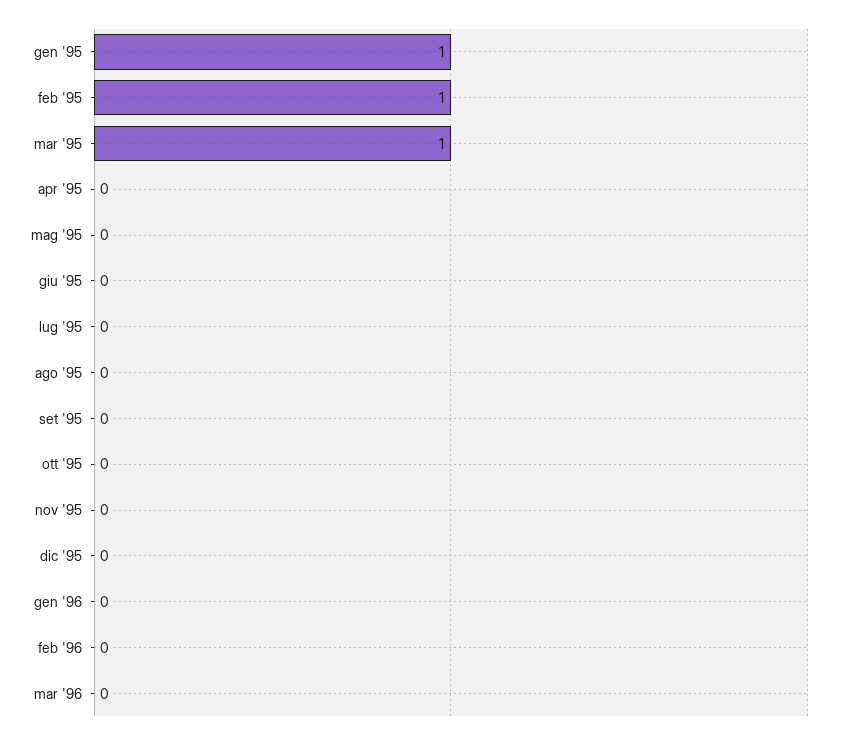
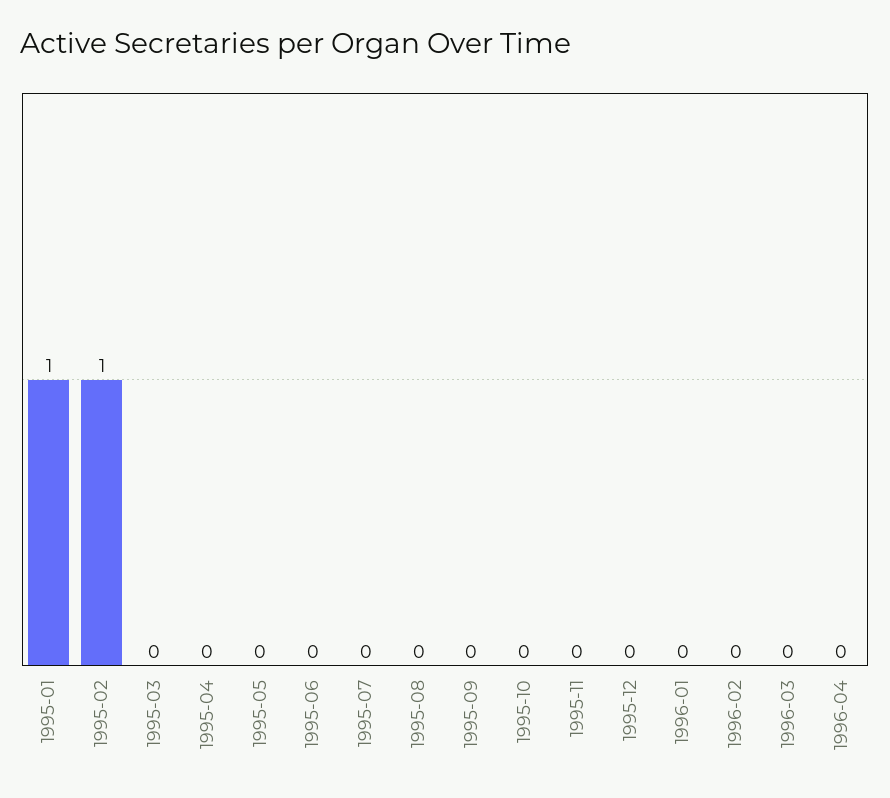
mar '95: 1 -> 0
1996-04: none -> 0

